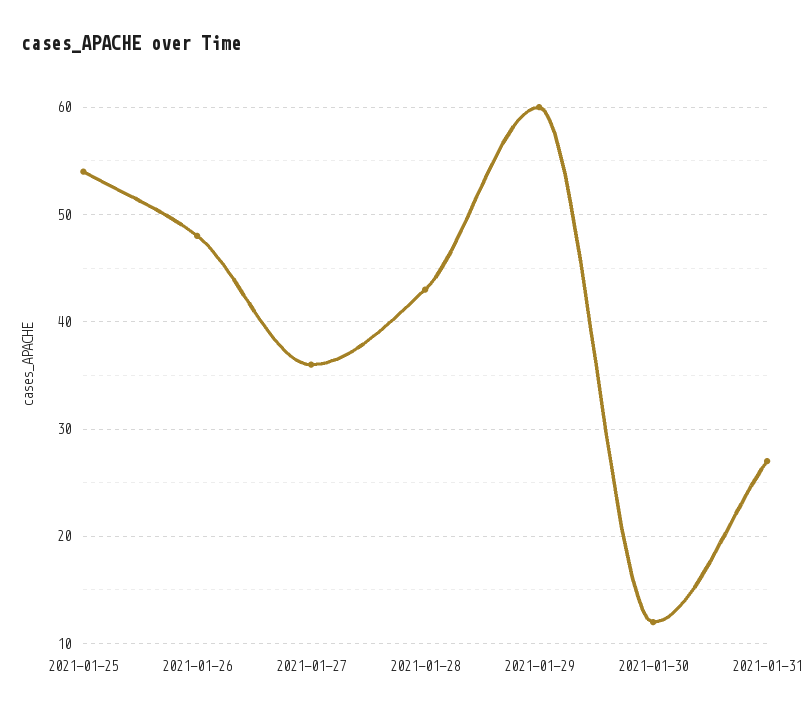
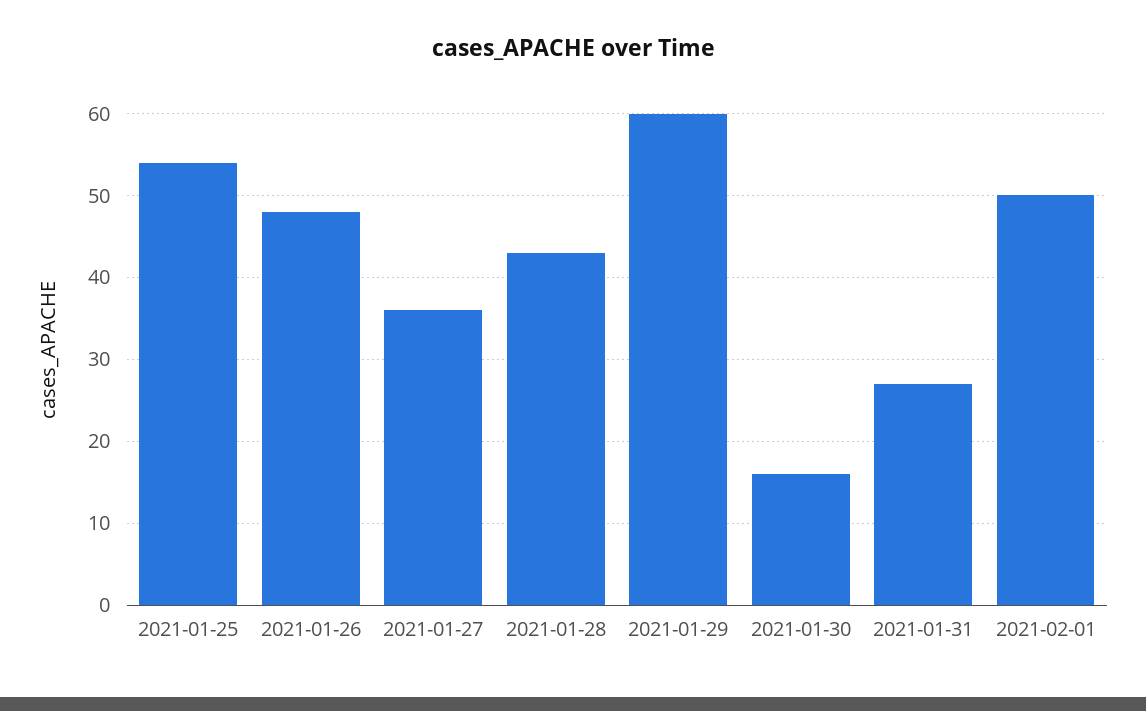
2021-01-30: 12 -> 16
2021-02-01: none -> 50

